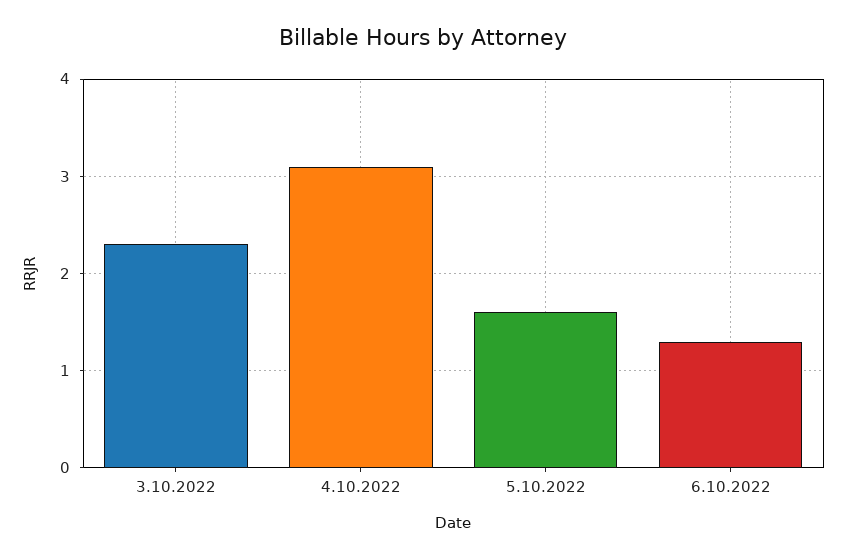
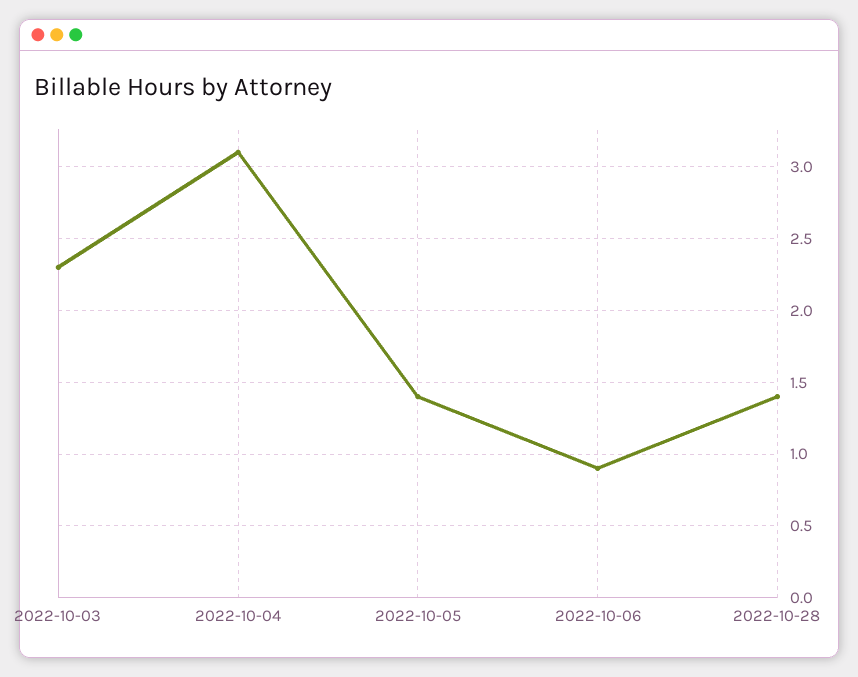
5.10.2022: 1.6 -> 1.4
6.10.2022: 1.3 -> 0.9
2022-10-28: none -> 1.4

